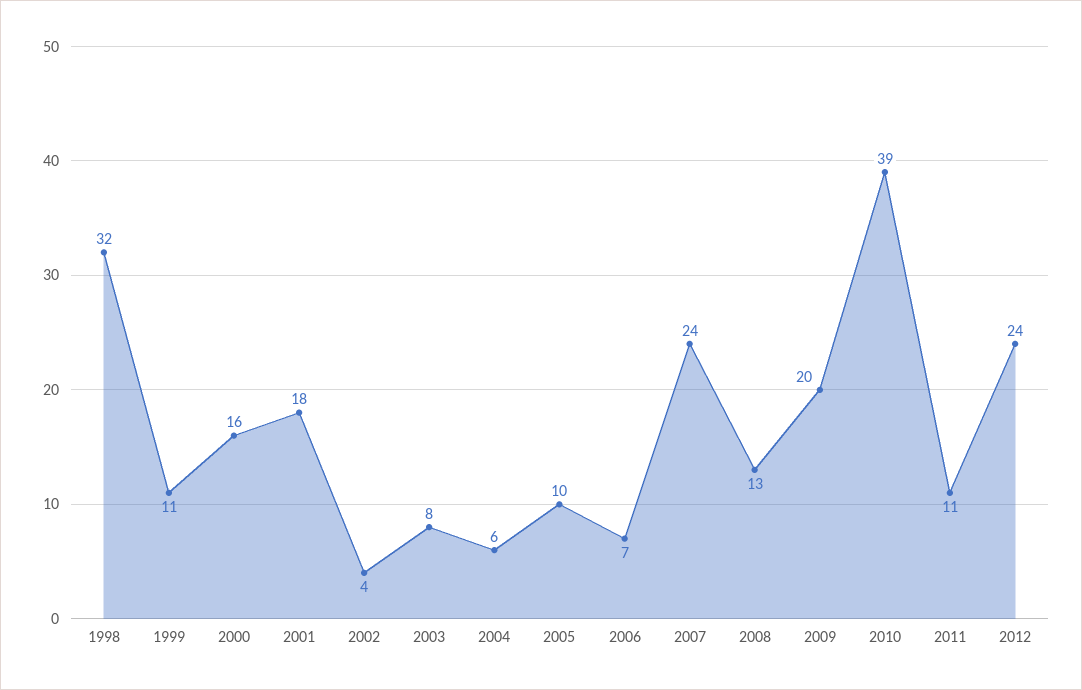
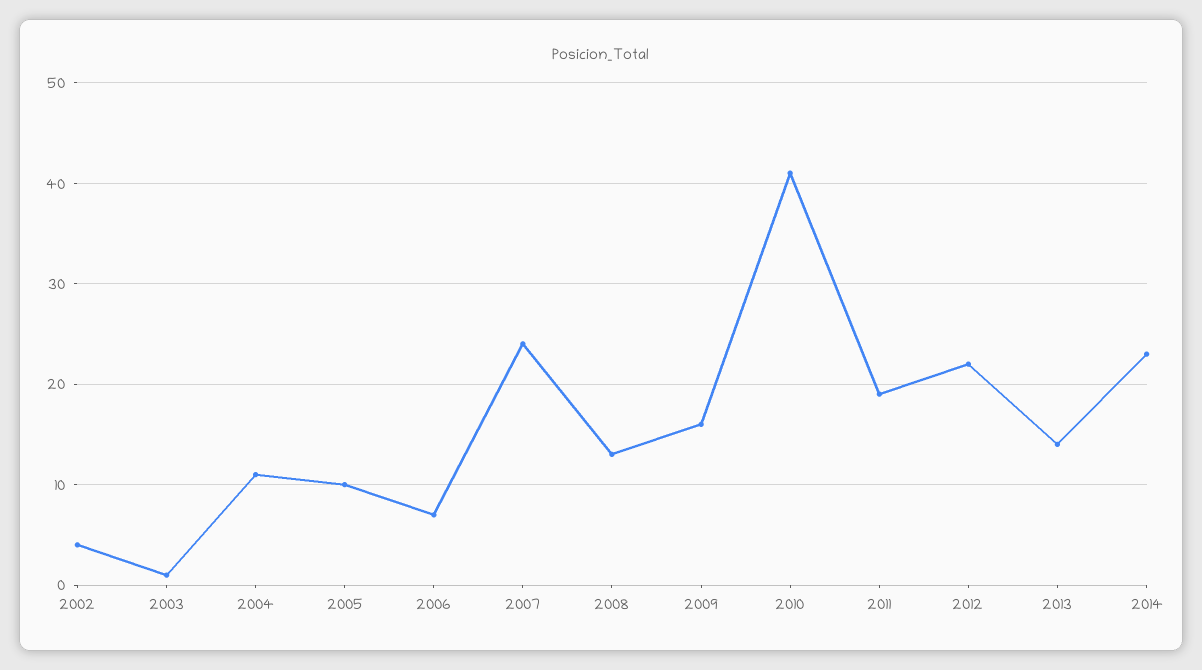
1998: 32 -> none
1999: 11 -> none
2000: 16 -> none
2001: 18 -> none
2003: 8 -> 1
2004: 6 -> 11
2009: 20 -> 16
2010: 39 -> 41
2011: 11 -> 19
2012: 24 -> 22
2013: none -> 14
2014: none -> 23

